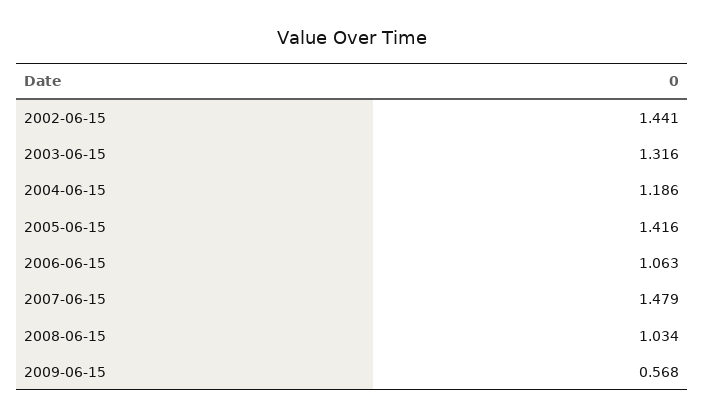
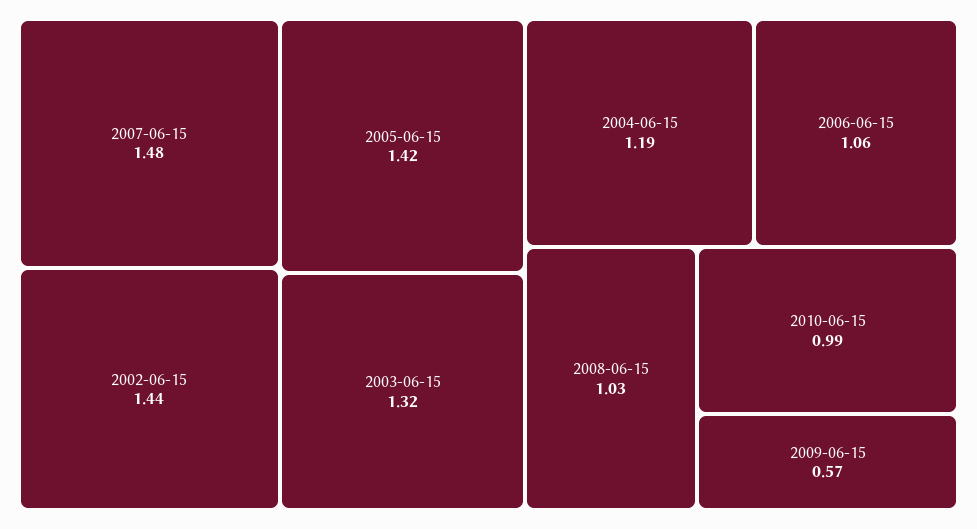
2010-06-15: none -> 0.99

